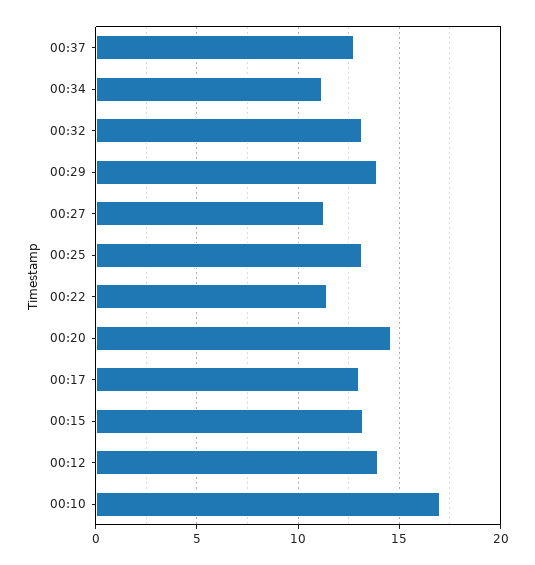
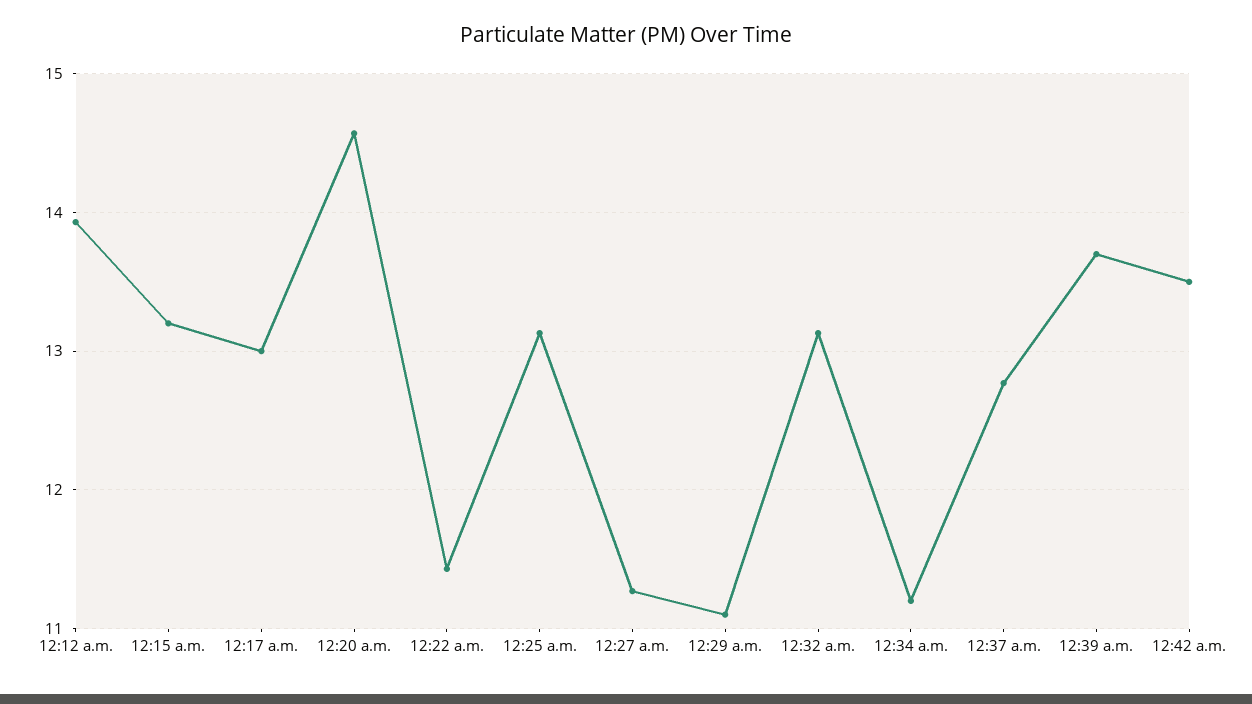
00:29: 14 -> 11.1
00:10: 17 -> none
12:39 a.m.: none -> 13.7
12:42 a.m.: none -> 13.5

